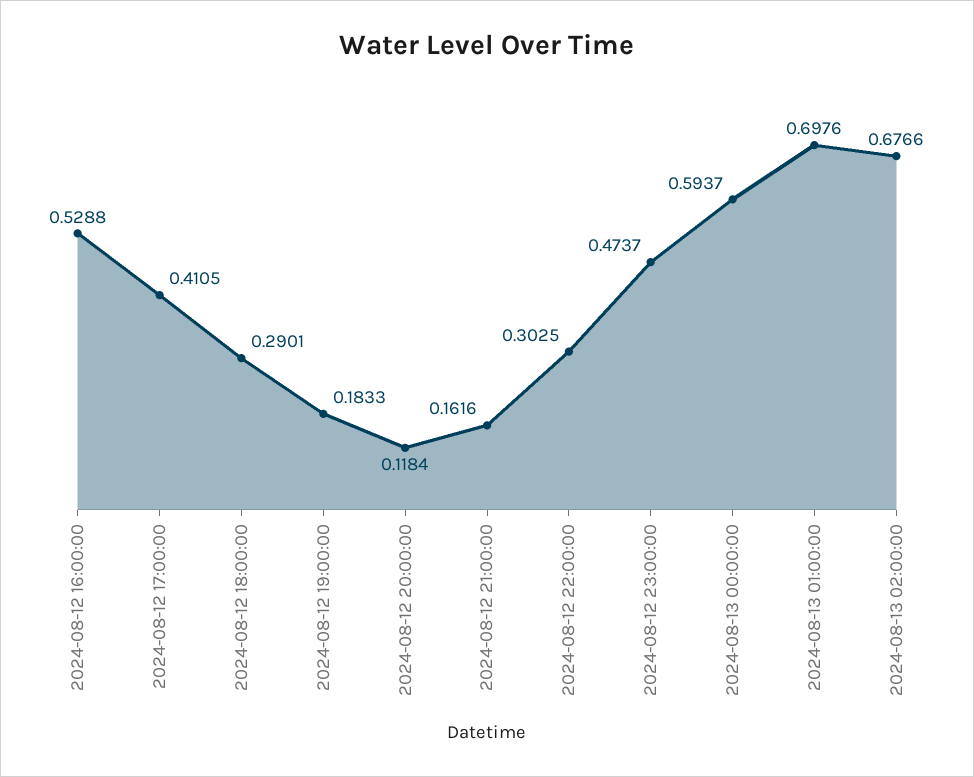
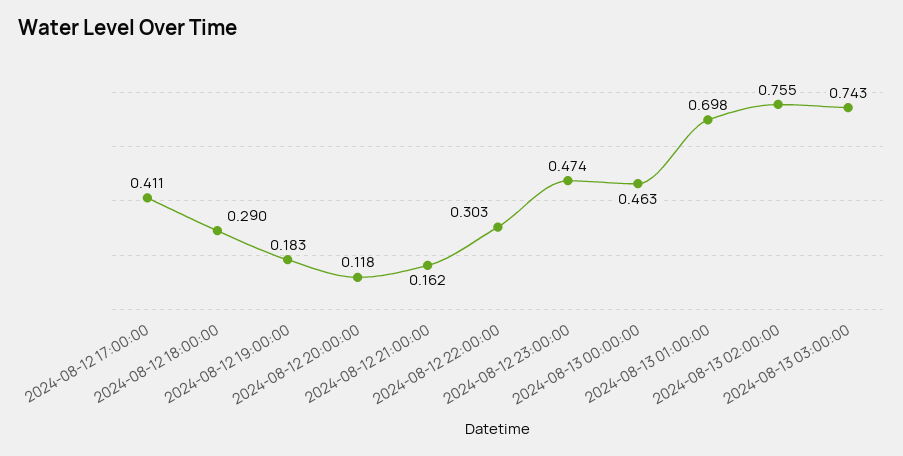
2024-08-12 16:00:00: 0.5288 -> none
2024-08-13 00:00:00: 0.5937 -> 0.463
2024-08-13 02:00:00: 0.6766 -> 0.755
2024-08-13 03:00:00: none -> 0.743

